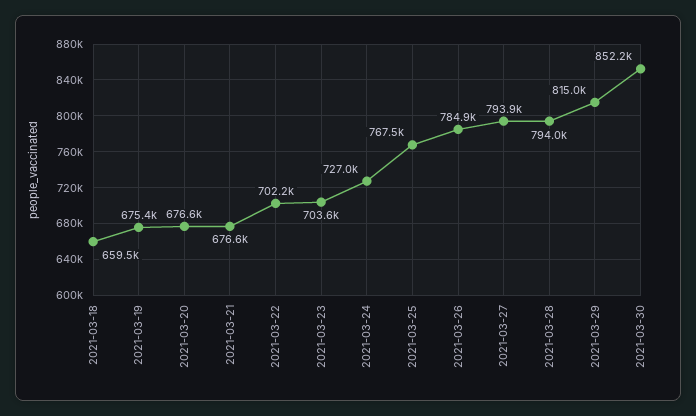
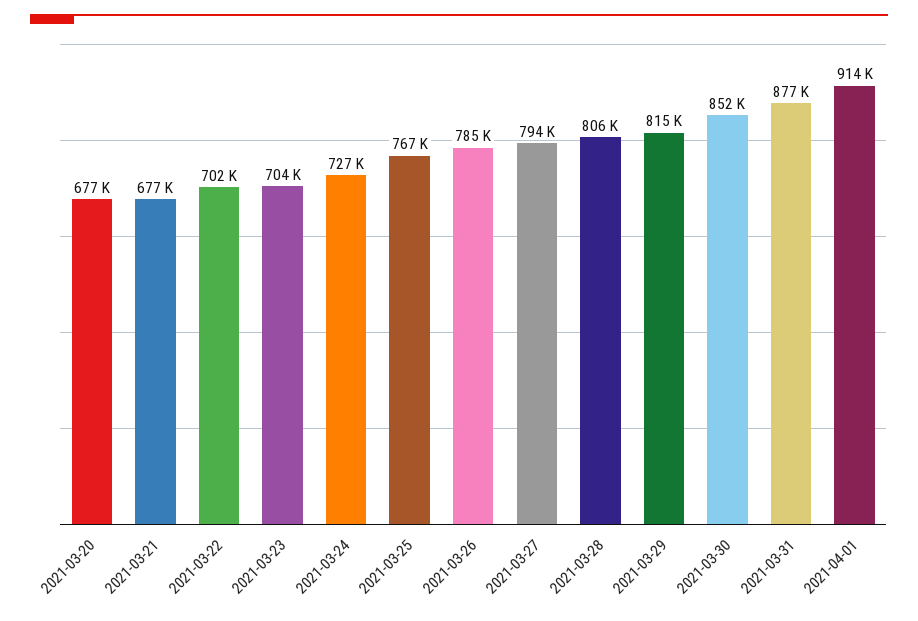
2021-03-18: 659500 -> none
2021-03-19: 675400 -> none
2021-03-28: 794000 -> 806000
2021-03-31: none -> 877000
2021-04-01: none -> 914000

